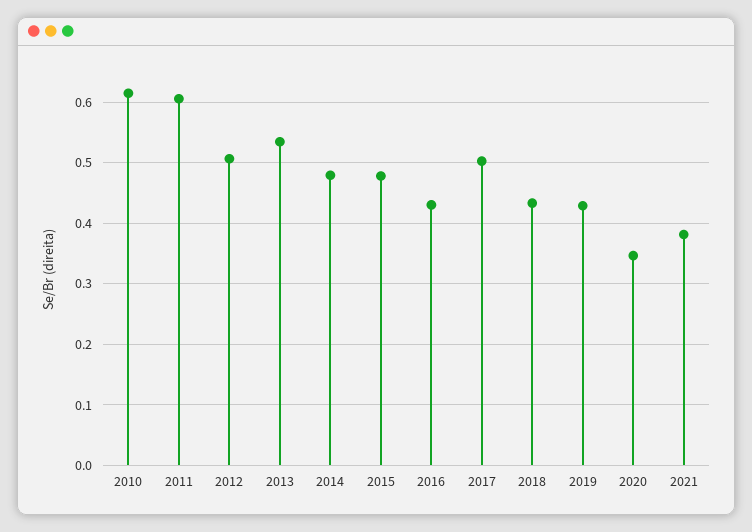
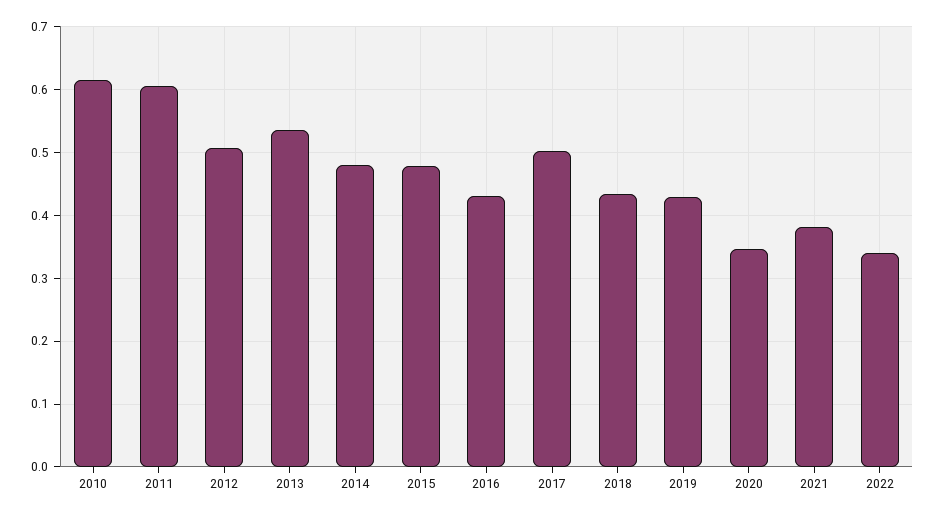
2022: none -> 0.34

